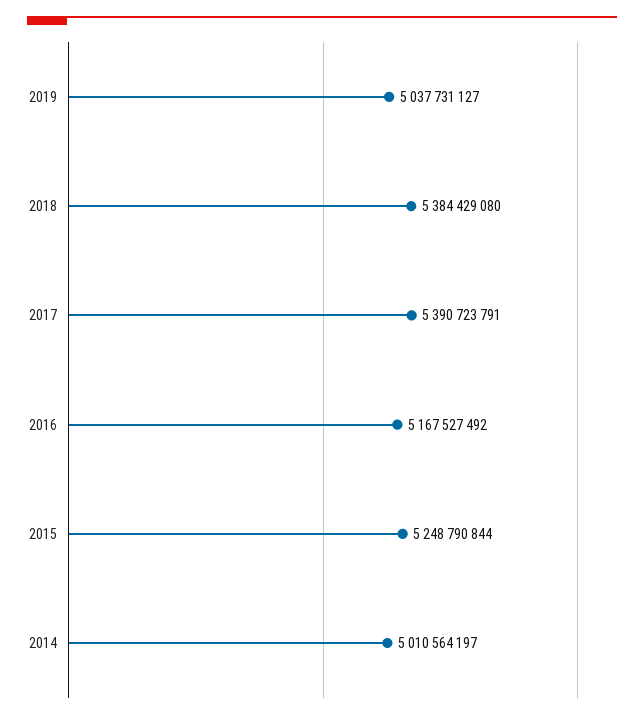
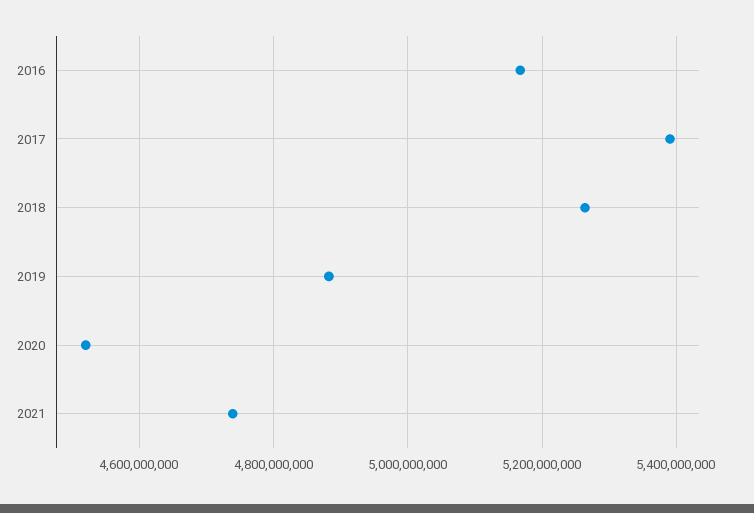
2019: 5037731127 -> 4880000000
2018: 5384429080 -> 5260000000
2015: 5248790844 -> none
2014: 5010564197 -> none
2020: none -> 4520000000
2021: none -> 4740000000

